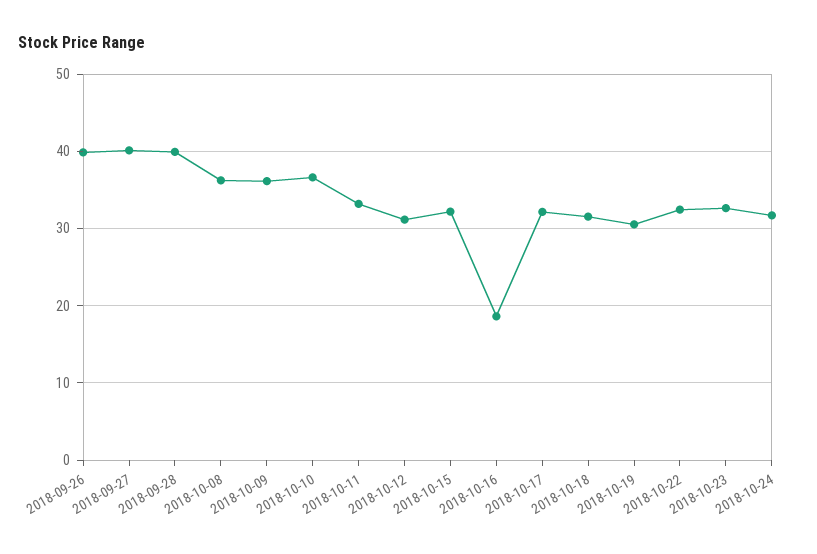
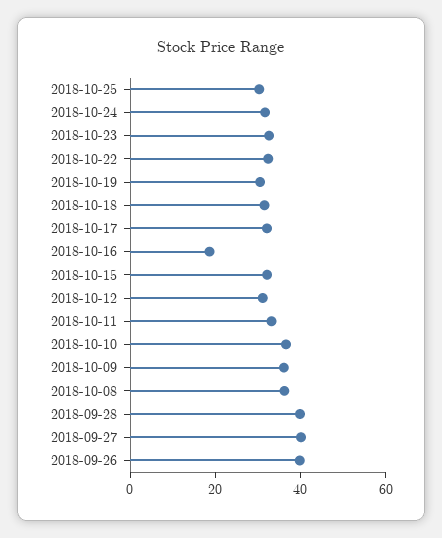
2018-10-25: none -> 30

